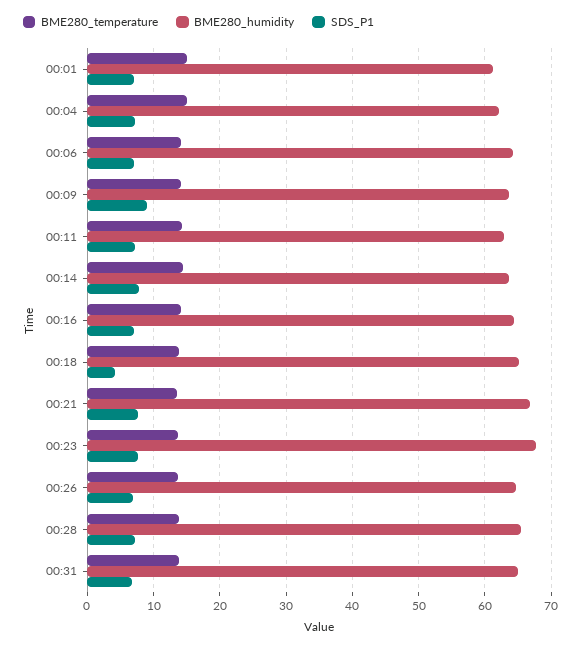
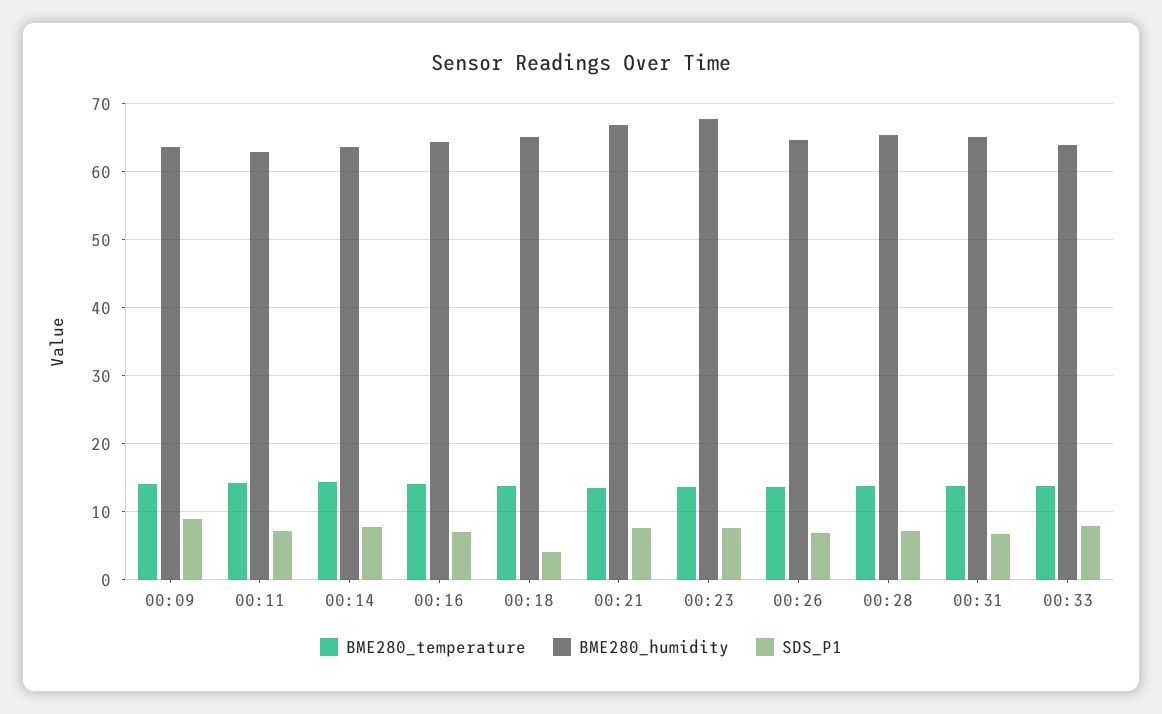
BME280_temperature, 00:01: 15 -> none
BME280_humidity, 00:01: 61 -> none
SDS_P1, 00:01: 7 -> none
BME280_temperature, 00:04: 15 -> none
BME280_humidity, 00:04: 62 -> none
SDS_P1, 00:04: 7 -> none
BME280_temperature, 00:06: 14 -> none
BME280_humidity, 00:06: 64 -> none
SDS_P1, 00:06: 7 -> none
BME280_temperature, 00:33: none -> 14
BME280_humidity, 00:33: none -> 64
SDS_P1, 00:33: none -> 8

